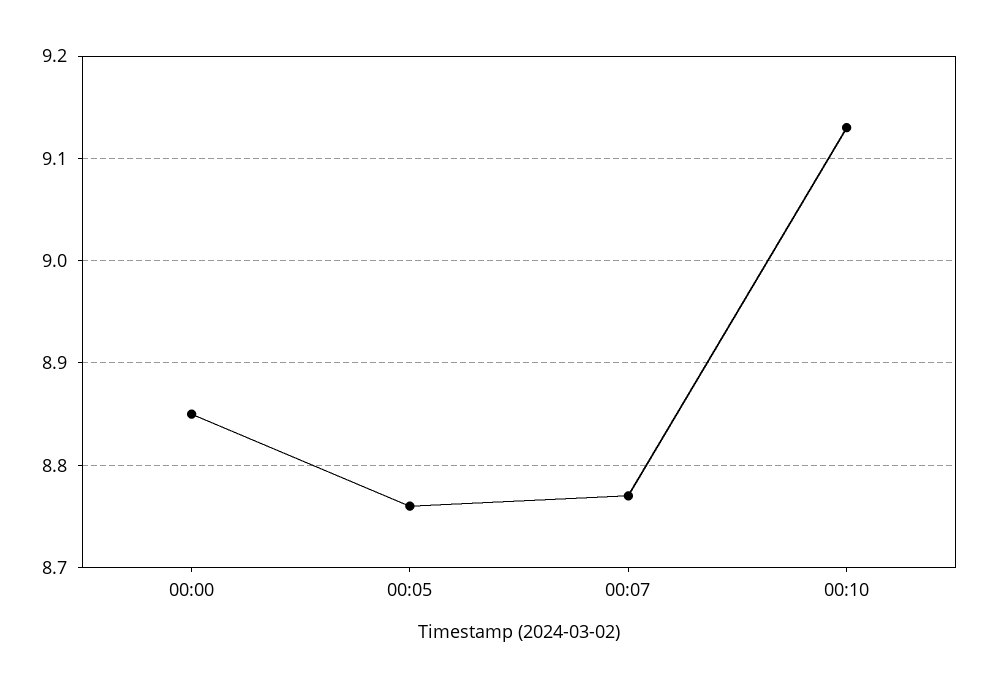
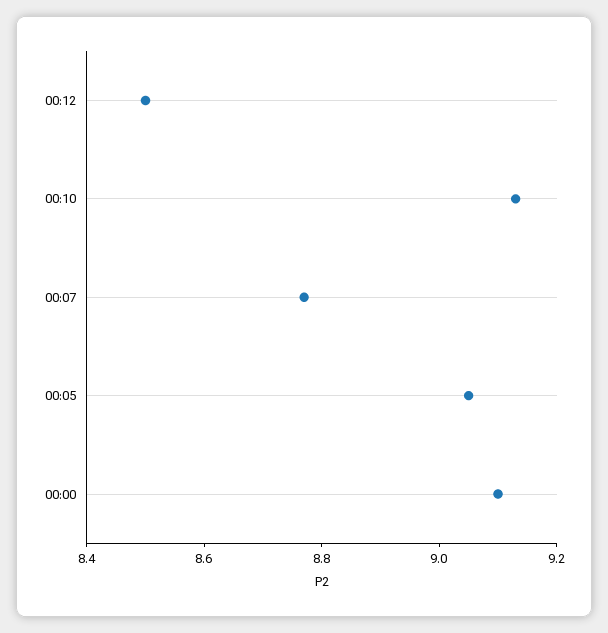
00:00: 8.85 -> 9.1
00:05: 8.76 -> 9.05
00:12: none -> 8.5

